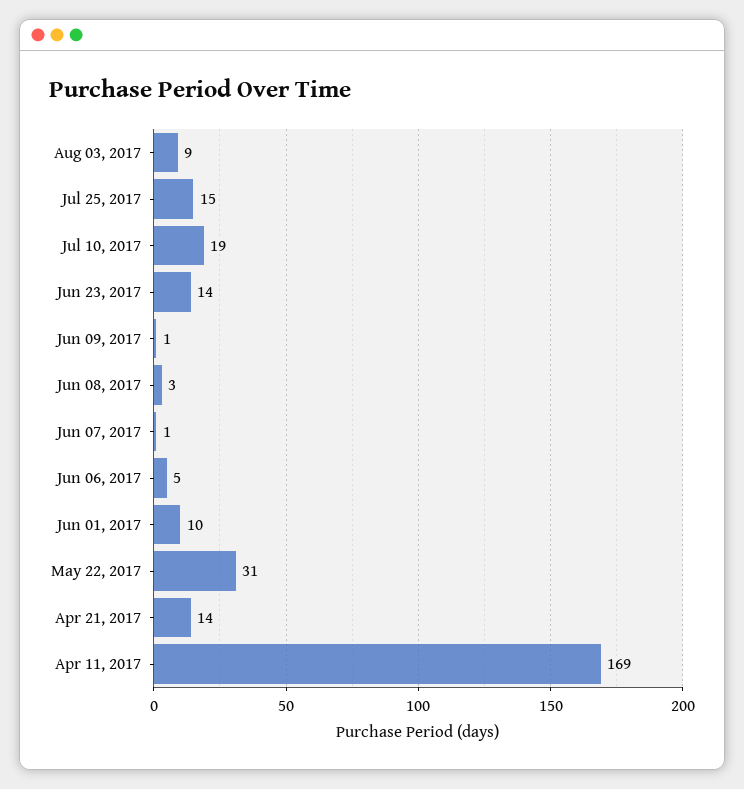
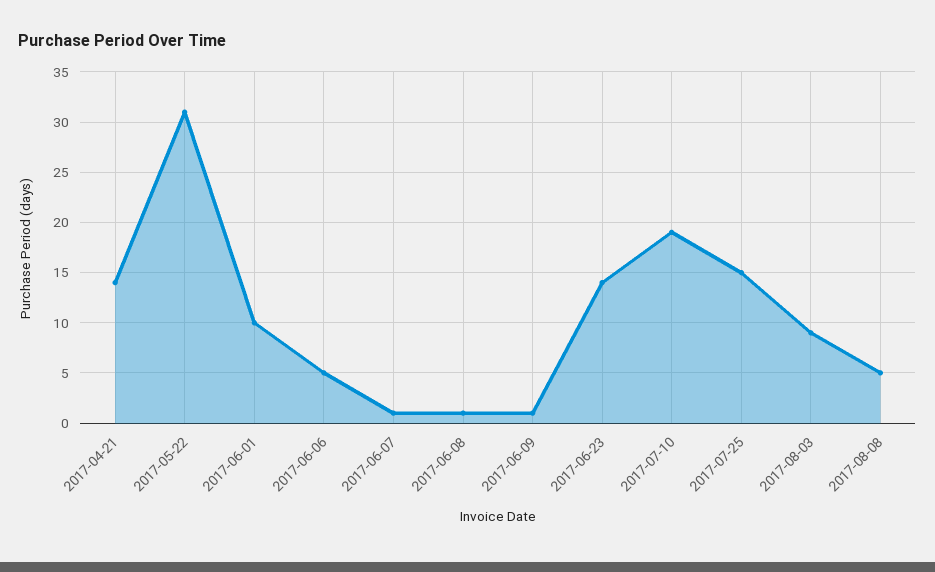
Jun 08, 2017: 3 -> 1
Apr 11, 2017: 169 -> none
2017-08-08: none -> 5

